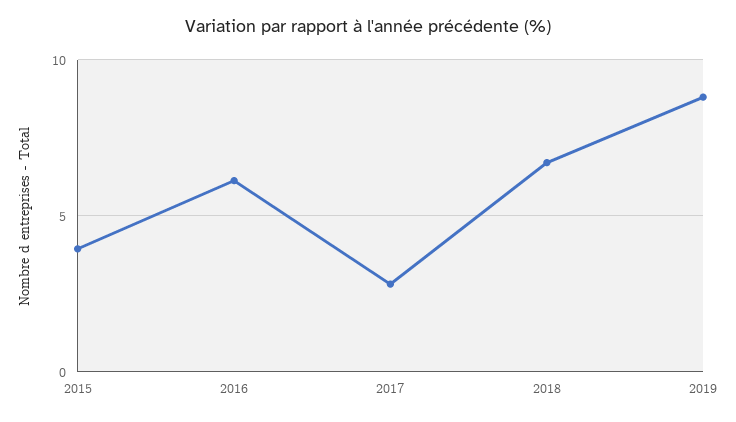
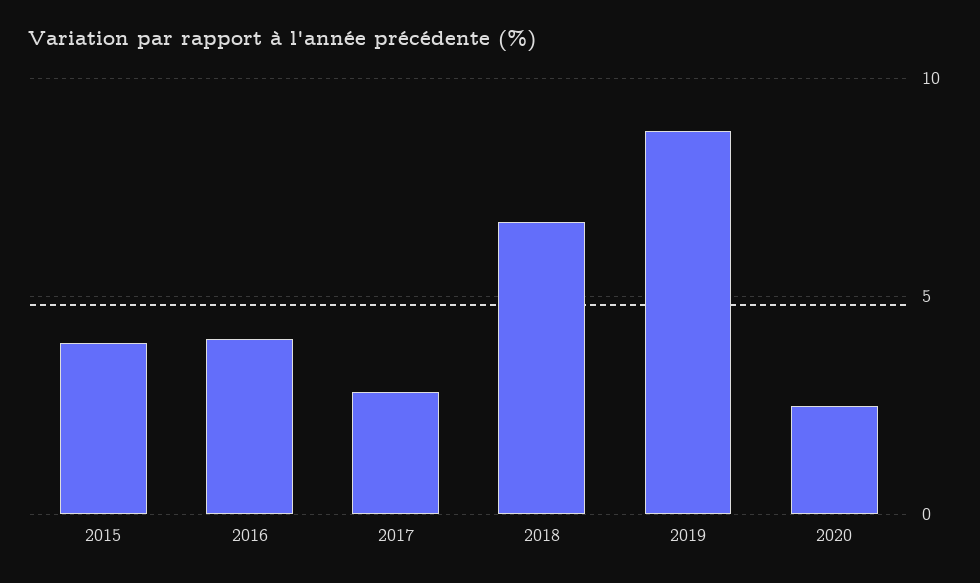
2016: 6 -> 4
2020: none -> 2.5

